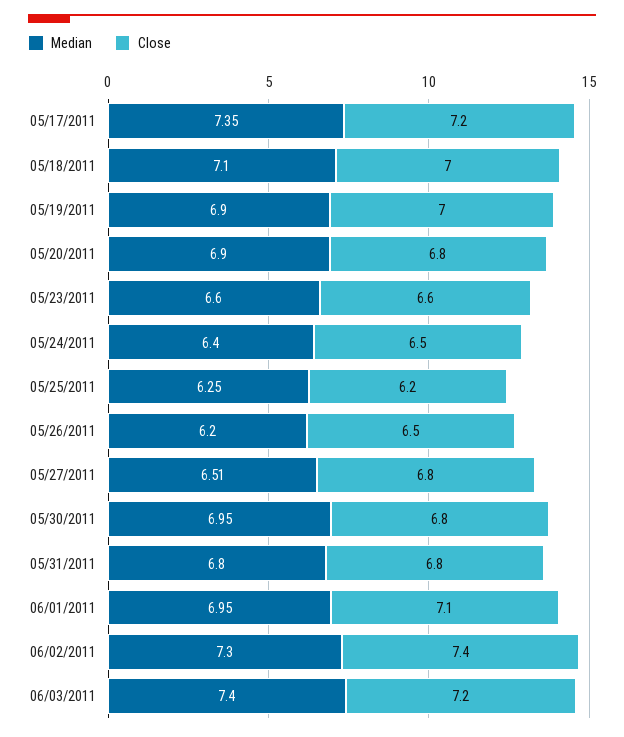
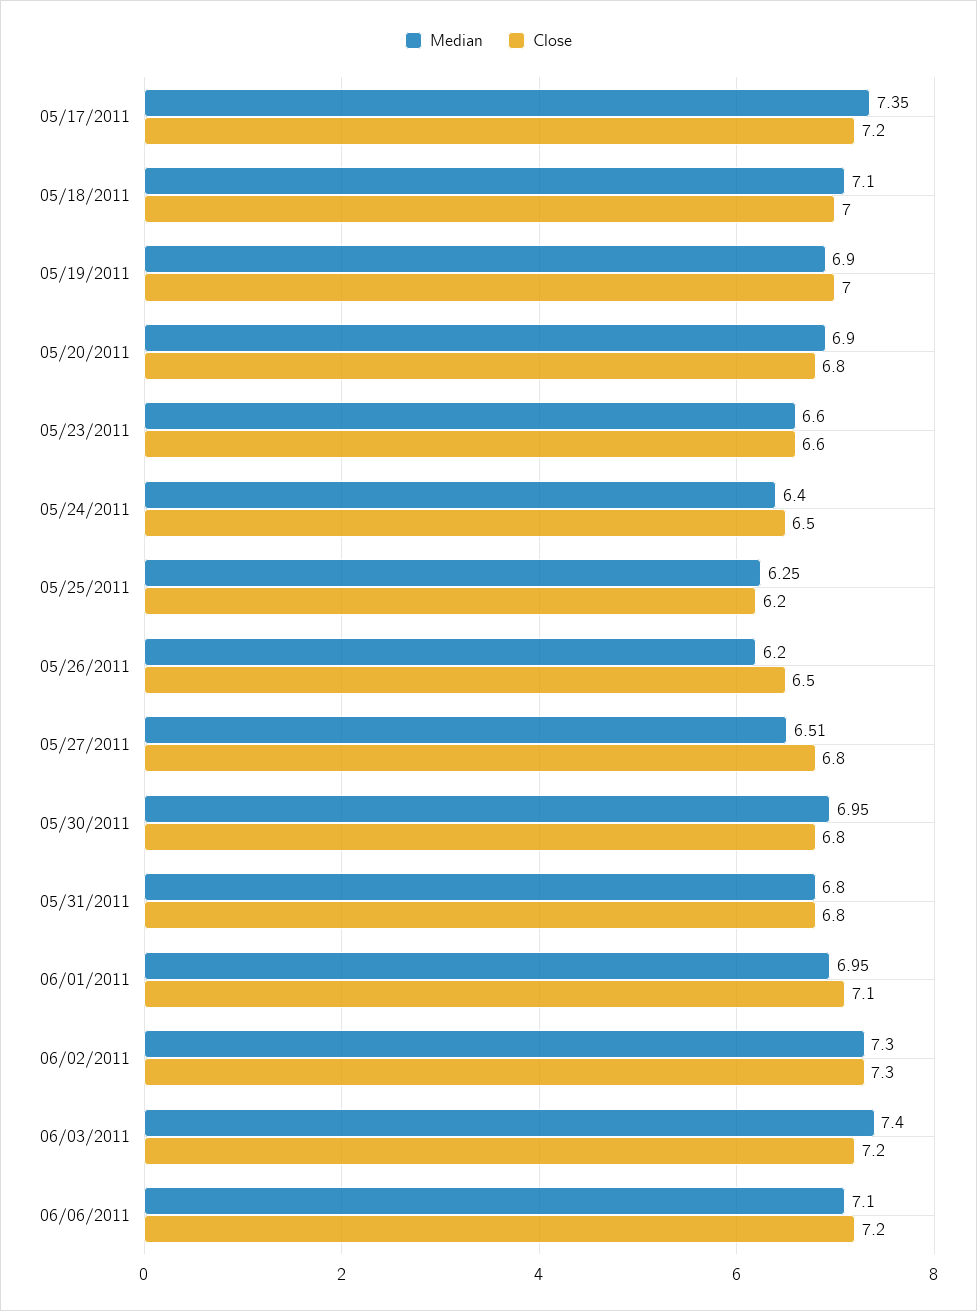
Close, 06/02/2011: 7.4 -> 7.3
Median, 06/06/2011: none -> 7.1
Close, 06/06/2011: none -> 7.2

